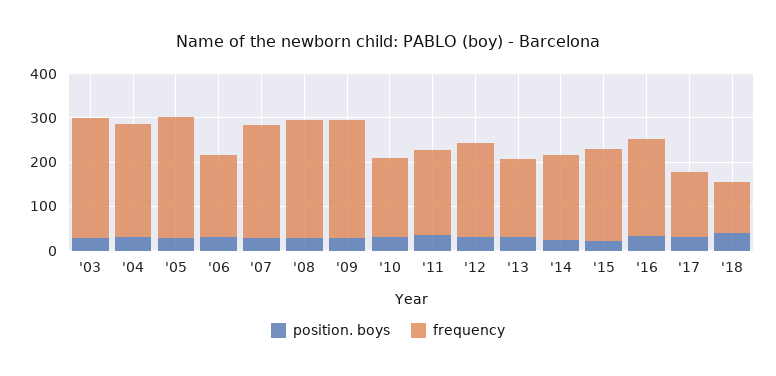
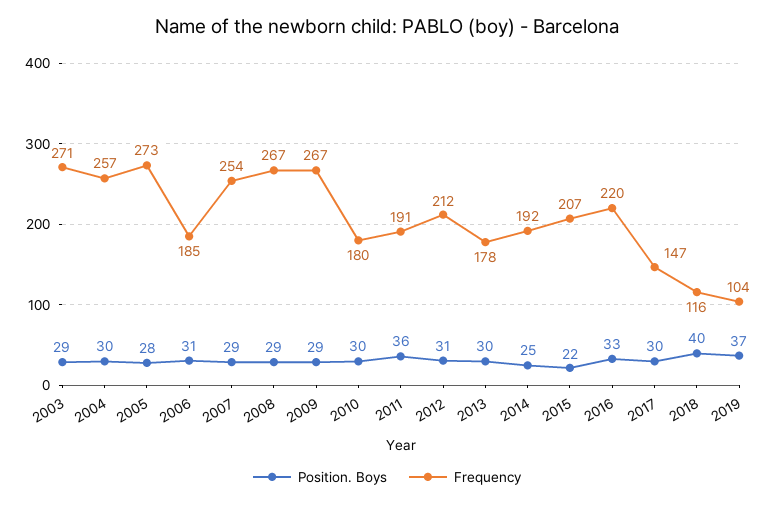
position. boys, 2019: none -> 37
frequency, 2019: none -> 104

